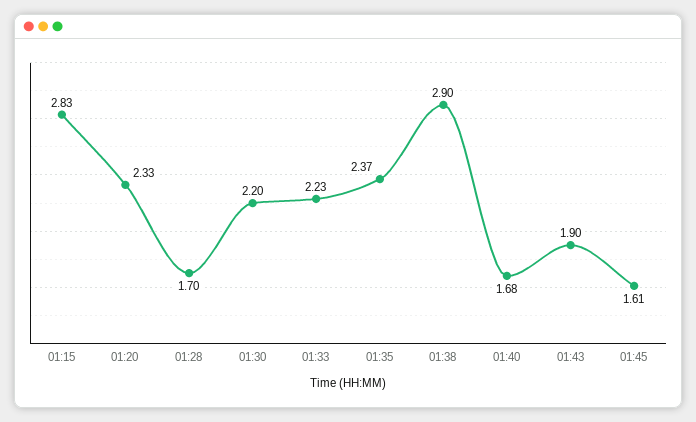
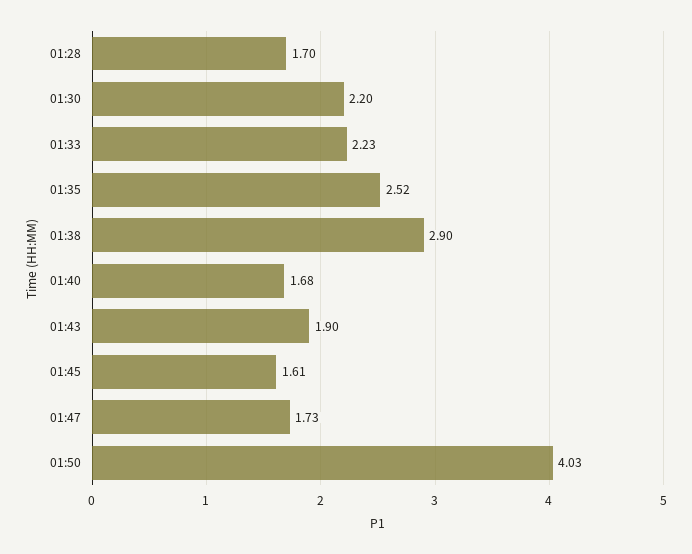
01:15: 2.83 -> none
01:20: 2.33 -> none
01:35: 2.37 -> 2.52
01:47: none -> 1.73
01:50: none -> 4.03

